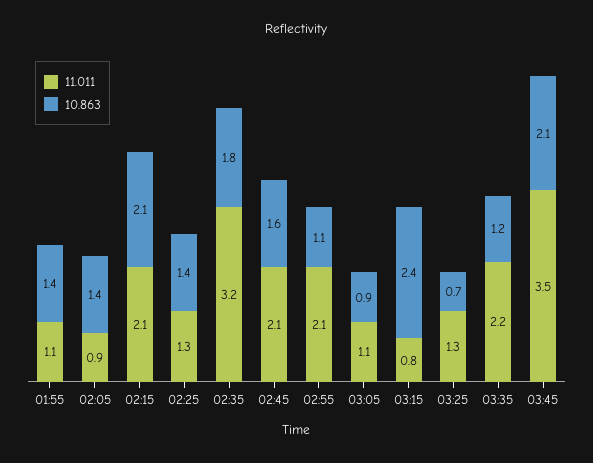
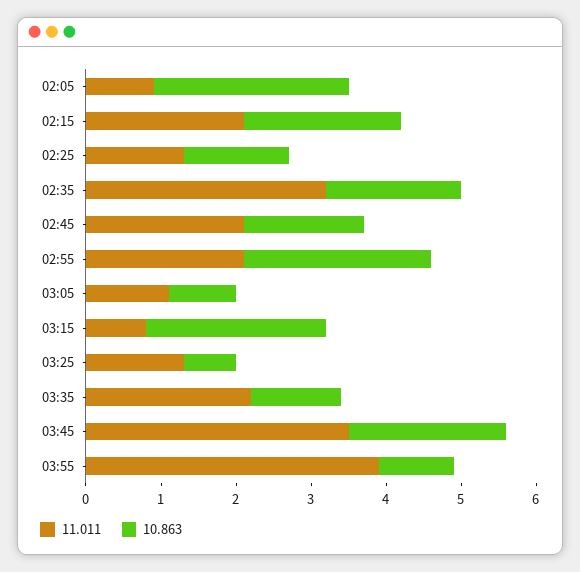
11.011, 01:55: 1.1 -> none
10.863, 01:55: 1.4 -> none
10.863, 02:05: 1.4 -> 2.5
10.863, 02:55: 1.1 -> 2.5
11.011, 03:55: none -> 4
10.863, 03:55: none -> 1

